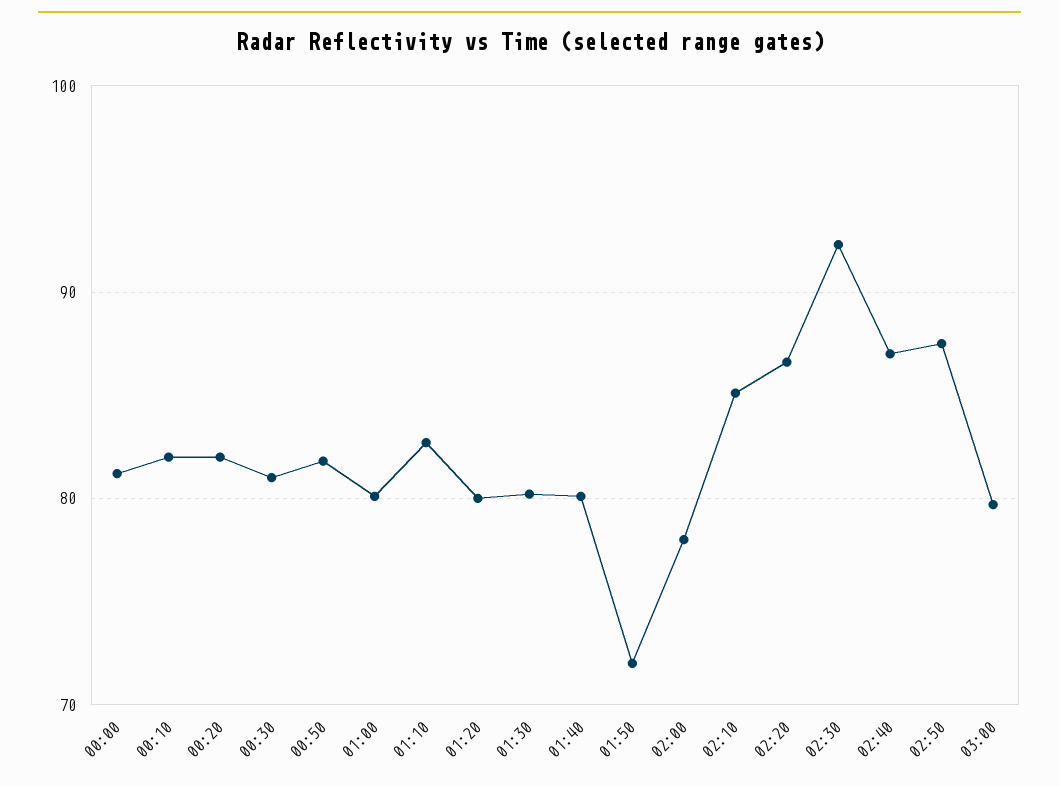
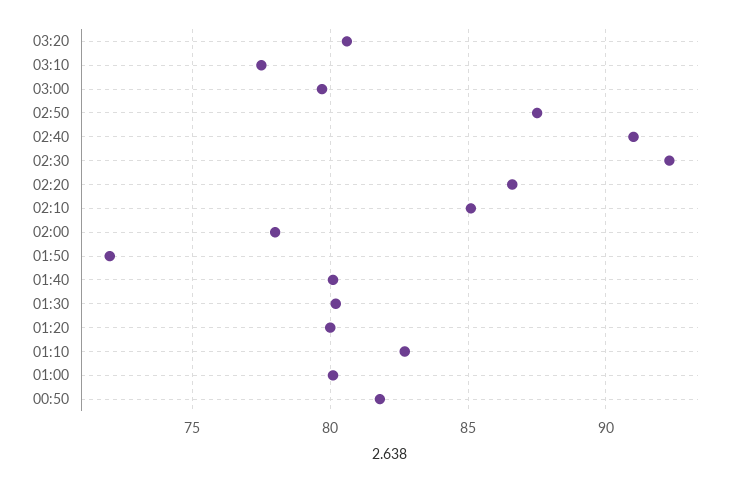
00:00: 81 -> none
00:10: 82 -> none
00:20: 82 -> none
00:30: 81 -> none
02:40: 87 -> 91
03:20: none -> 80.5
03:10: none -> 77.5

